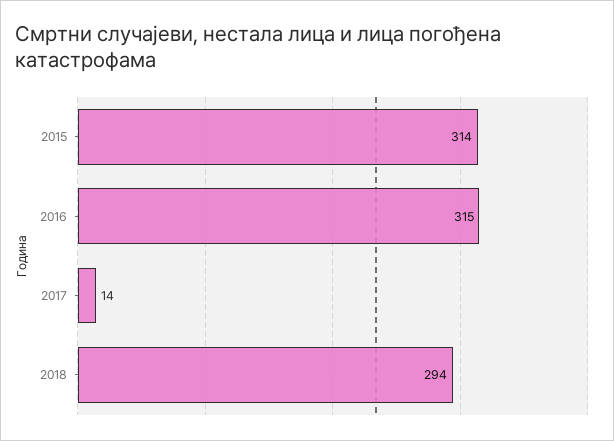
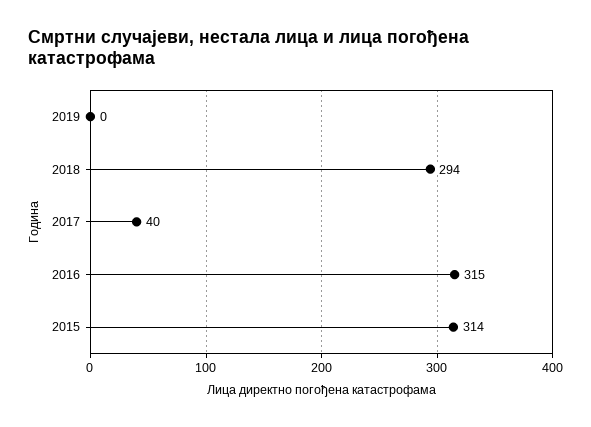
2017: 14 -> 40
2019: none -> 0

